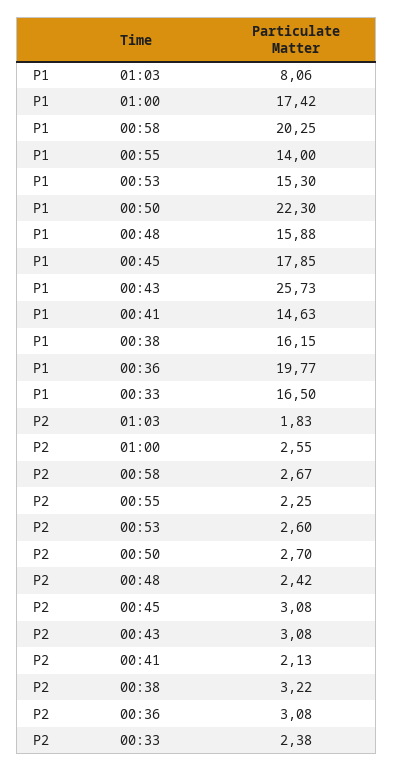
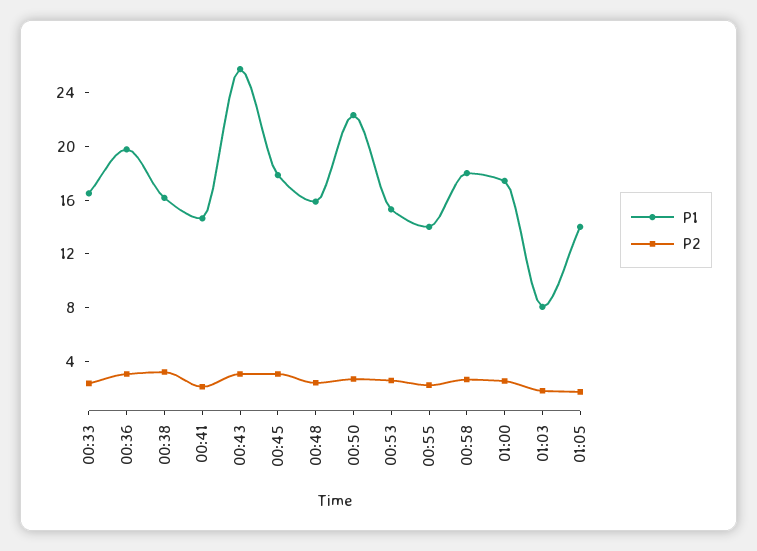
P1, 00:58: 20.25 -> 18
P1, 01:05: none -> 14
P2, 01:05: none -> 2

